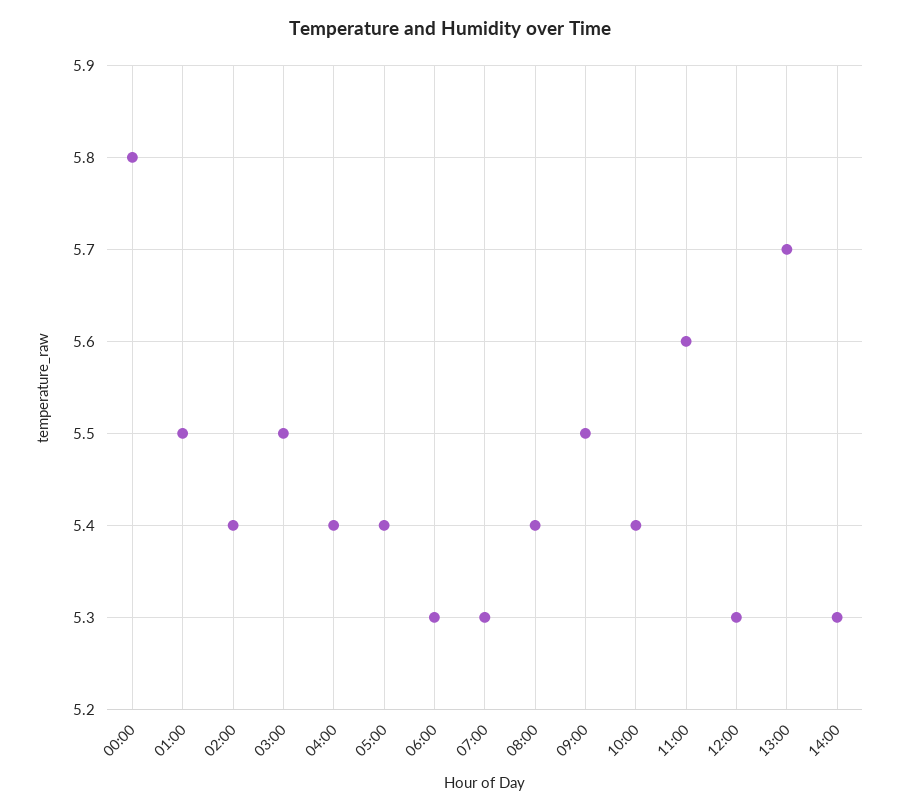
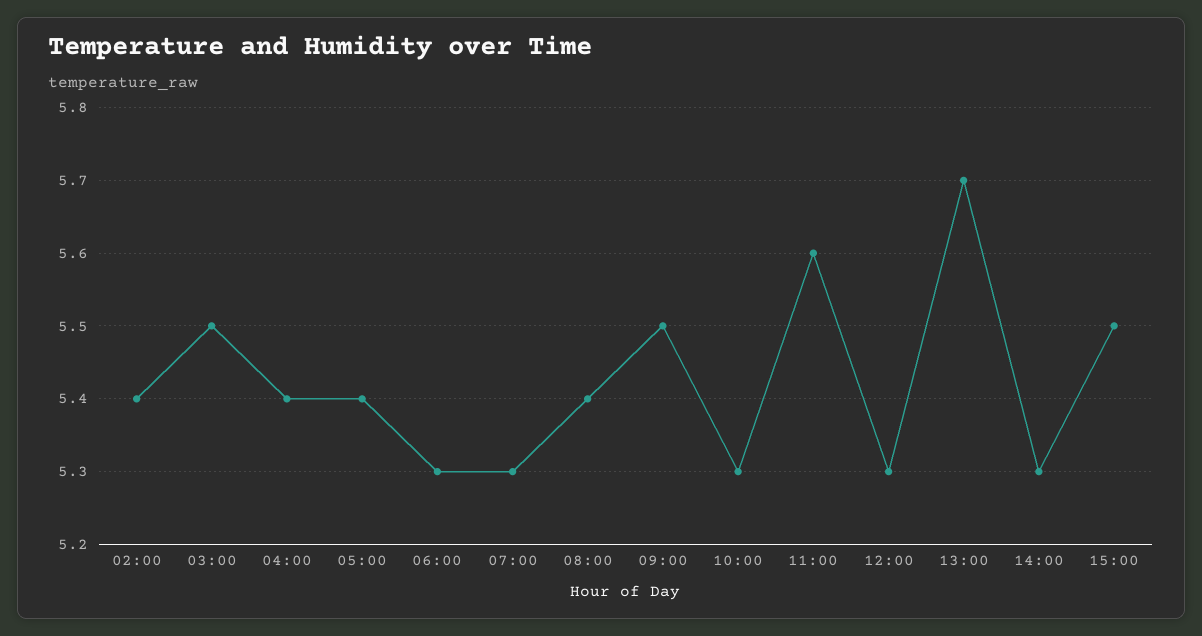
00:00: 5.8 -> none
01:00: 5.5 -> none
10:00: 5.4 -> 5.3
15:00: none -> 5.5

